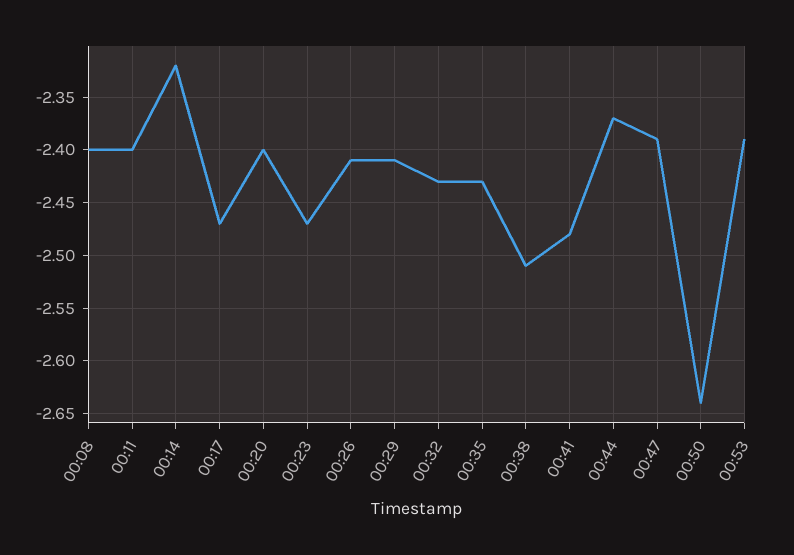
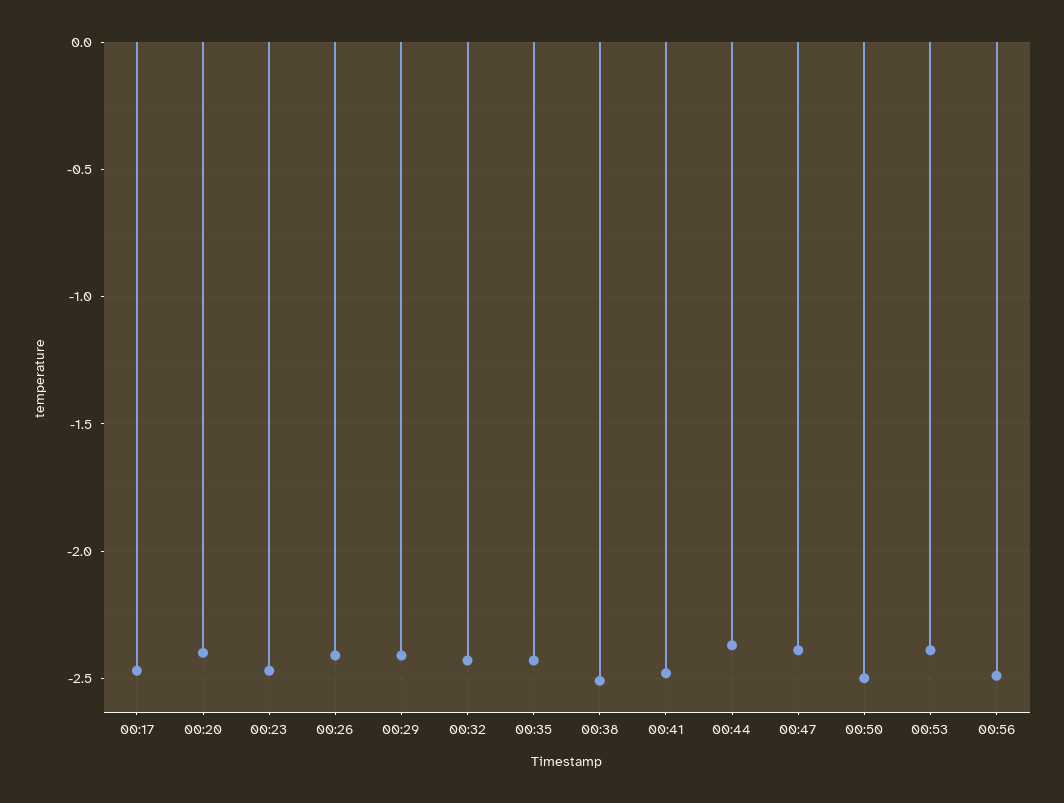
00:08: -2.4 -> none
00:11: -2.4 -> none
00:14: -2.32 -> none
00:50: -2.64 -> -2.5
00:56: none -> -2.5

